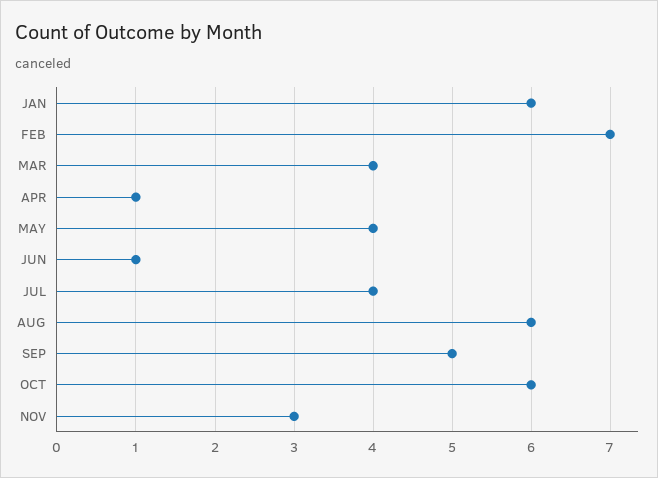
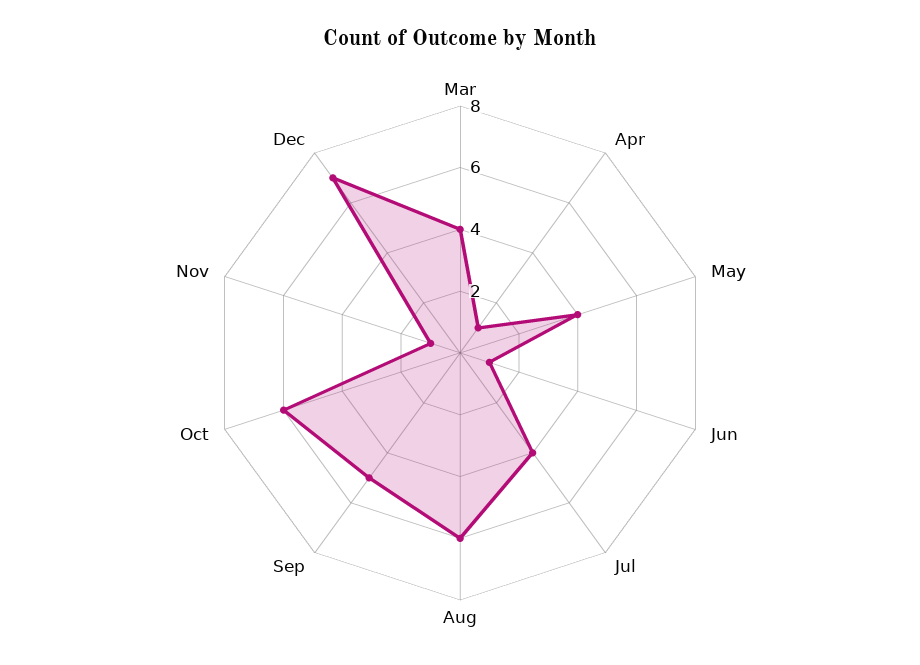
JAN: 6 -> none
FEB: 7 -> none
NOV: 3 -> 1
Dec: none -> 7

